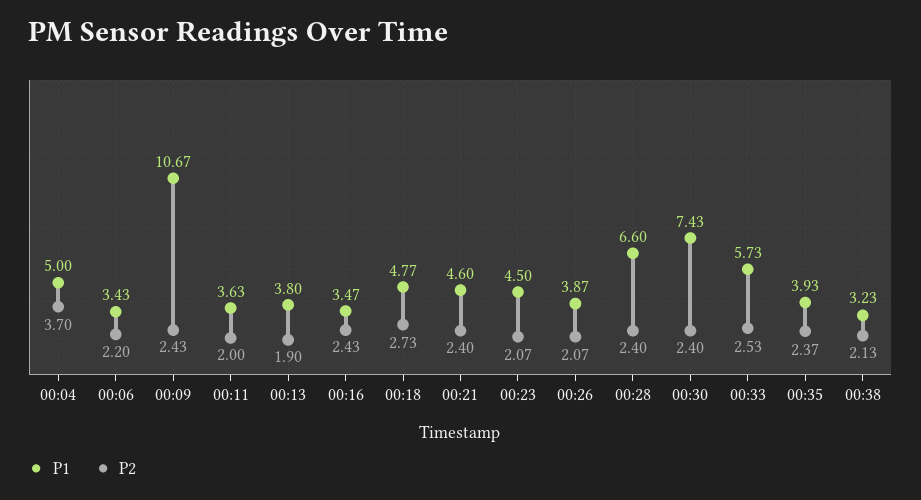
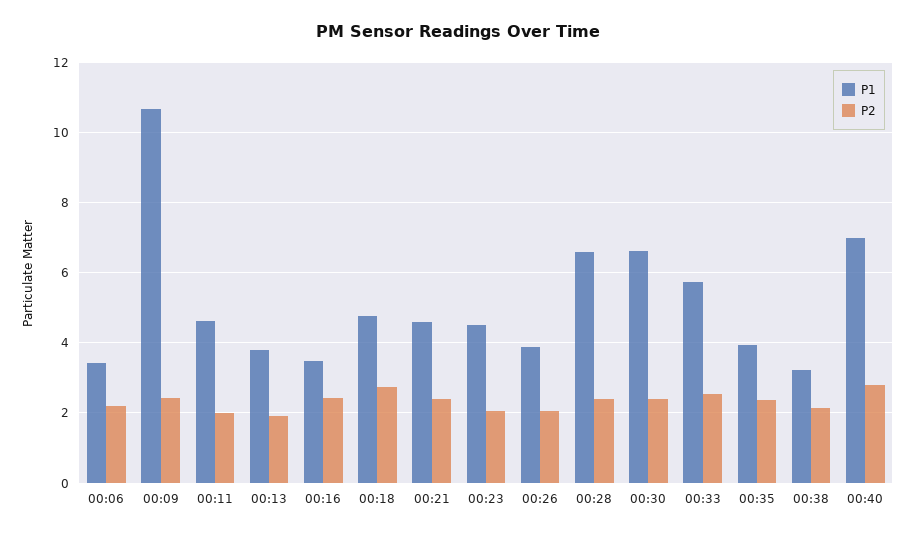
P1, 00:04: 5 -> none
P2, 00:04: 3.7 -> none
P1, 00:11: 3.63 -> 4.6
P1, 00:30: 7.43 -> 6.6
P1, 00:40: none -> 7
P2, 00:40: none -> 2.8

